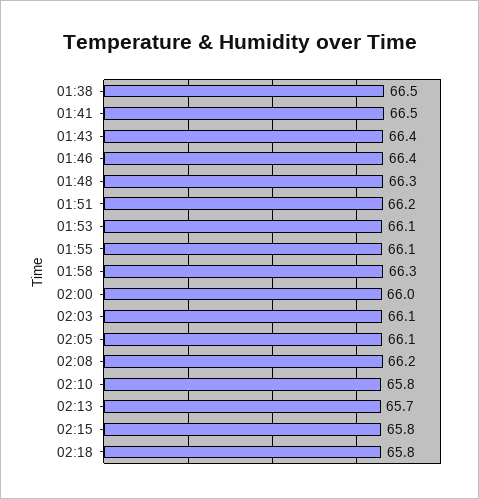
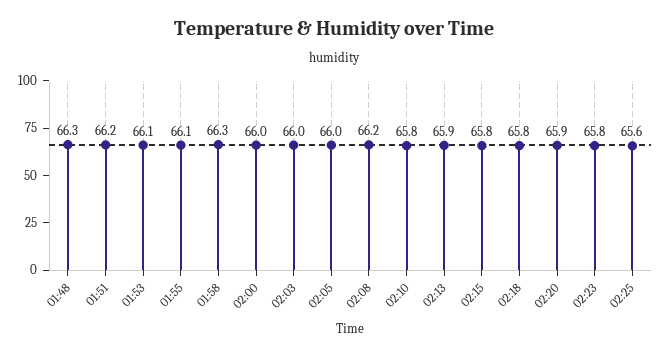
01:38: 66.5 -> none
01:41: 66.5 -> none
01:43: 66.4 -> none
01:46: 66.4 -> none
02:03: 66.1 -> 66
02:05: 66.1 -> 66
02:13: 65.7 -> 65.9
02:20: none -> 65.9
02:23: none -> 65.8
02:25: none -> 65.6

